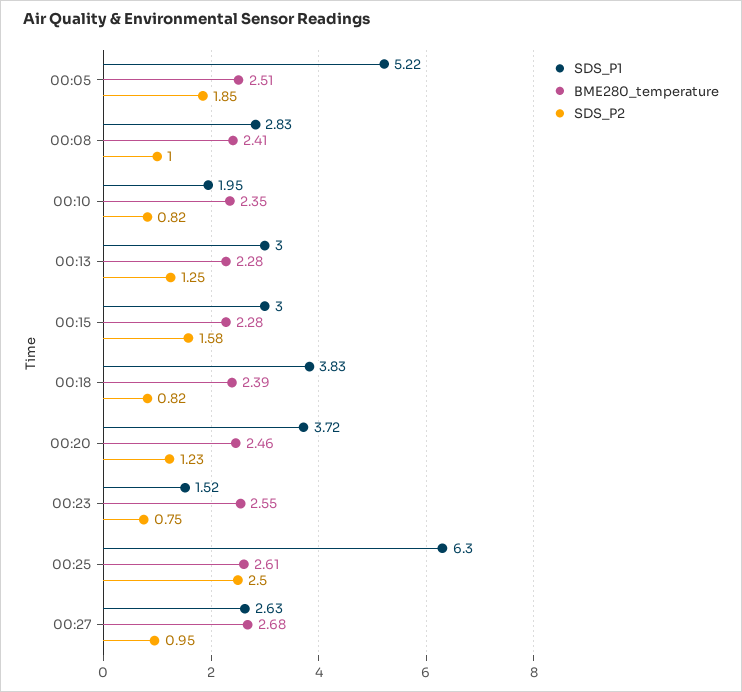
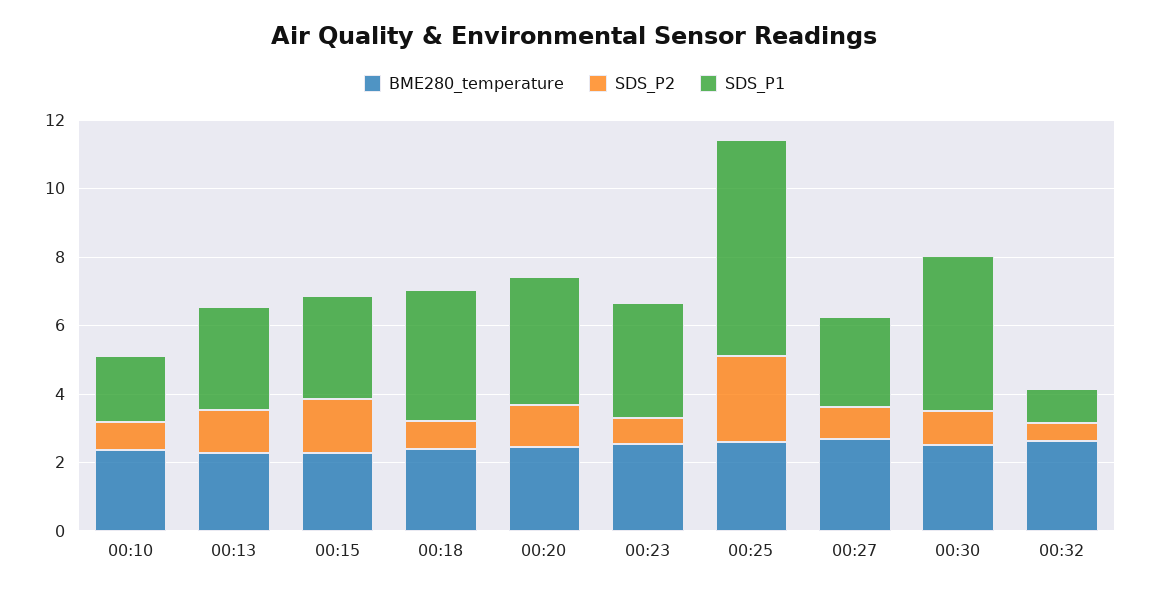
SDS_P1, 00:05: 5.22 -> none
BME280_temperature, 00:05: 2.51 -> none
SDS_P2, 00:05: 1.85 -> none
SDS_P1, 00:08: 2.83 -> none
BME280_temperature, 00:08: 2.41 -> none
SDS_P2, 00:08: 1 -> none
SDS_P1, 00:23: 1.52 -> 3.5
BME280_temperature, 00:30: none -> 2.5
SDS_P2, 00:30: none -> 1
SDS_P1, 00:30: none -> 4.5
BME280_temperature, 00:32: none -> 2.5
SDS_P2, 00:32: none -> 0.5
SDS_P1, 00:32: none -> 1

